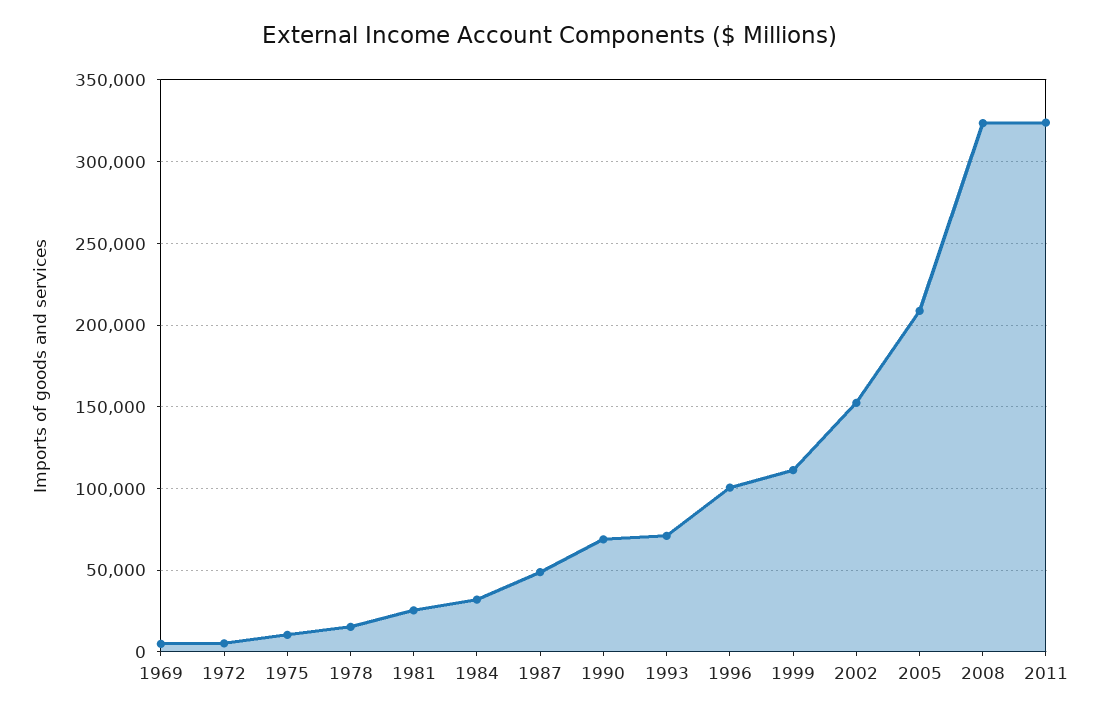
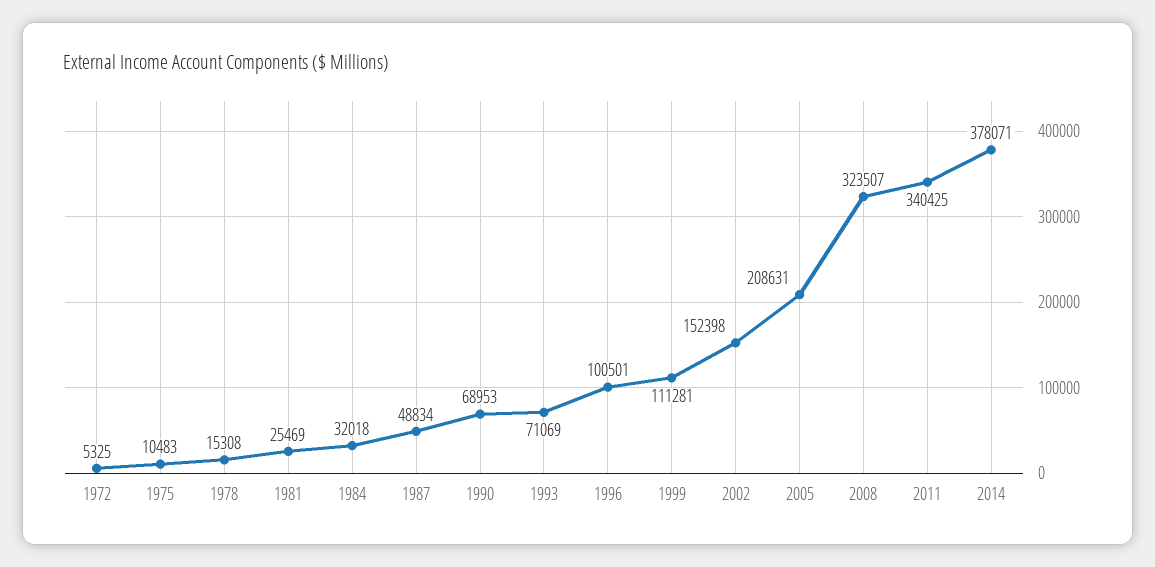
1969: 5000 -> none
2011: 325000 -> 340425
2014: none -> 378071

